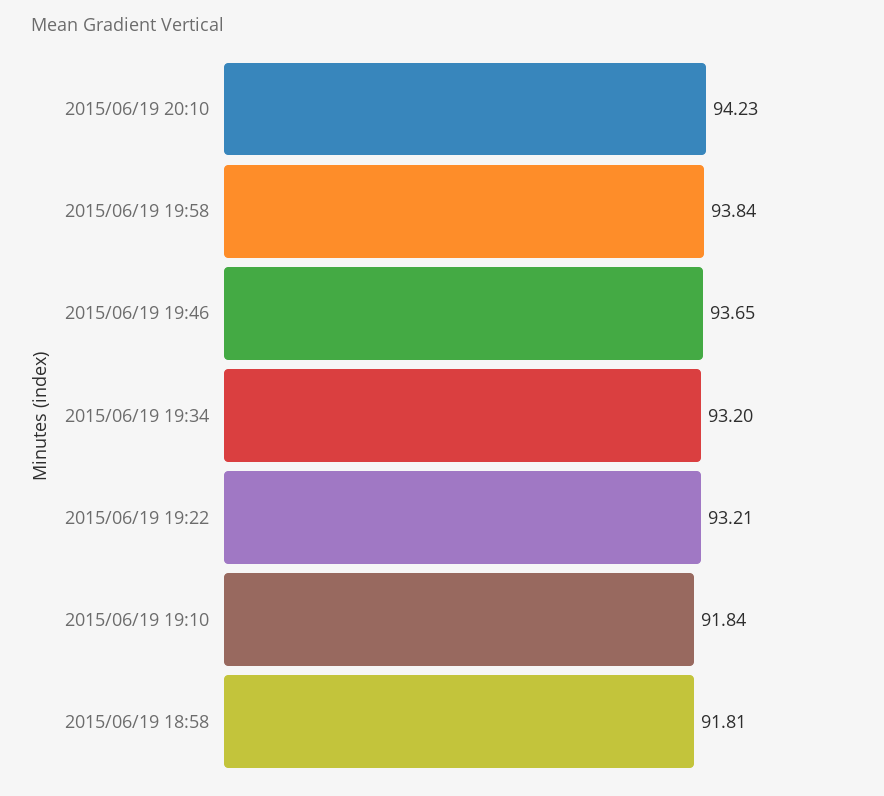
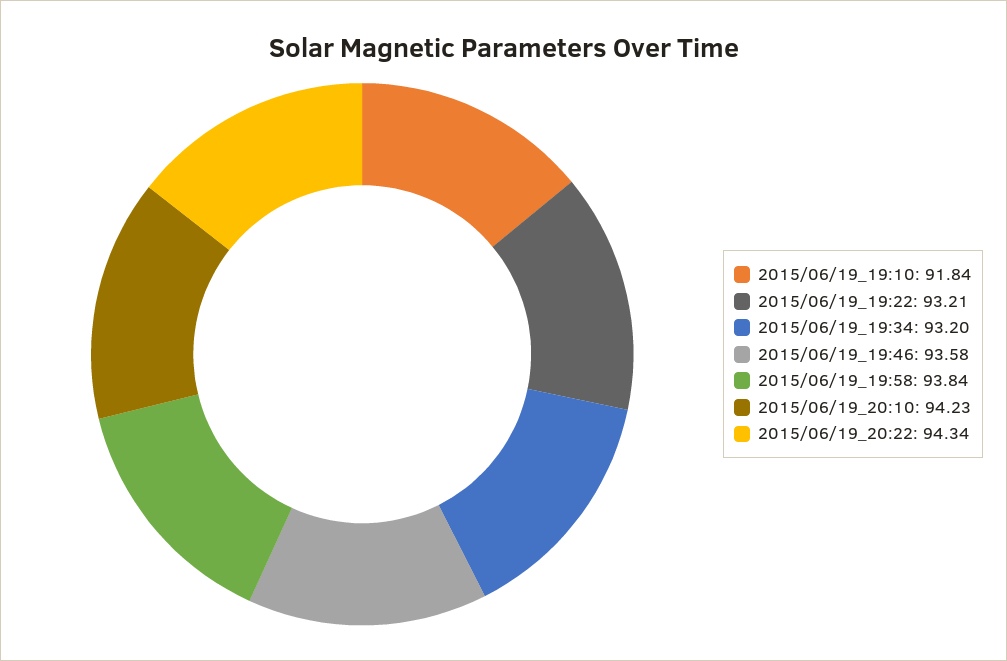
2015/06/19 19:46: 93.65 -> 93.58
2015/06/19 18:58: 91.81 -> none
2015/06/19_20:22: none -> 94.34

